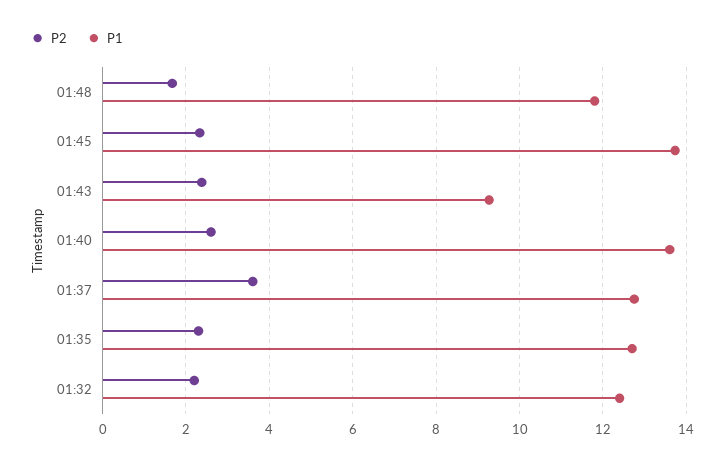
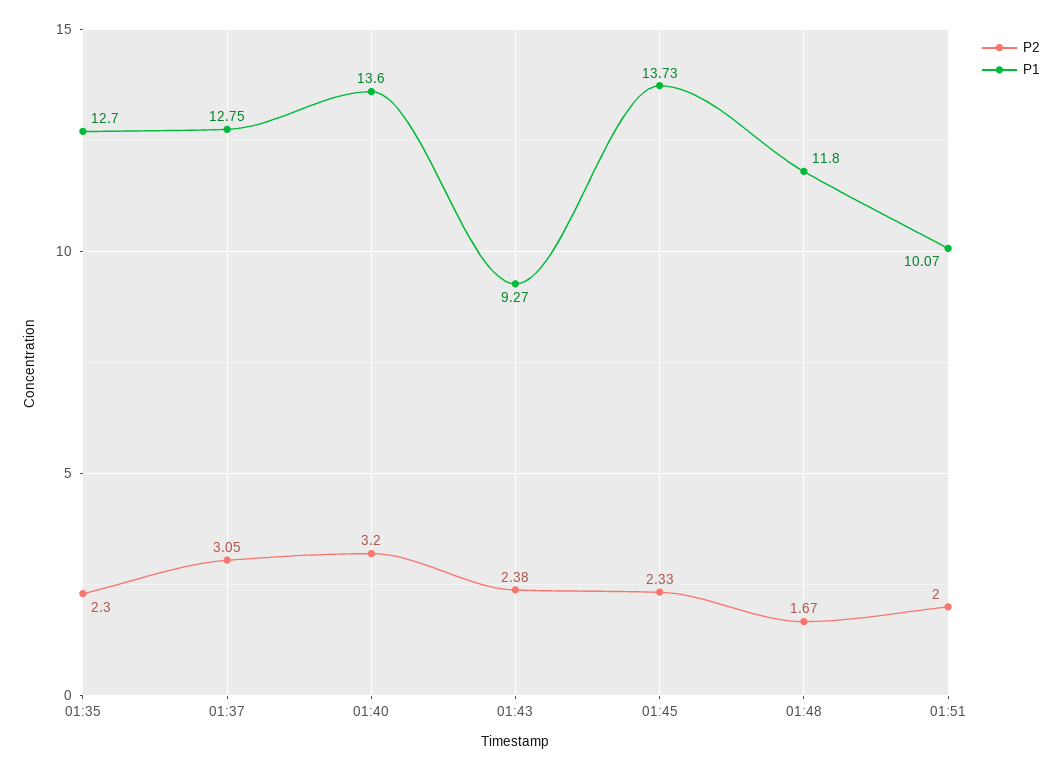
P2, 01:40: 2.6 -> 3.2
P2, 01:37: 3.6 -> 3.05
P2, 01:32: 2.2 -> none
P1, 01:32: 12.4 -> none
P2, 01:51: none -> 2
P1, 01:51: none -> 10.07

